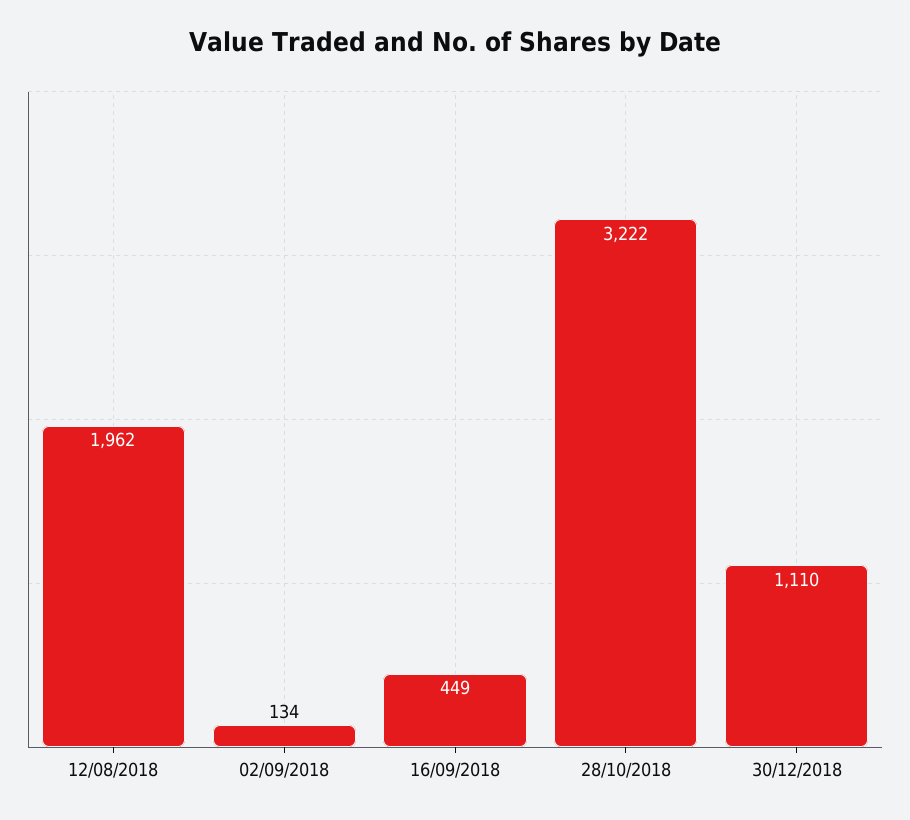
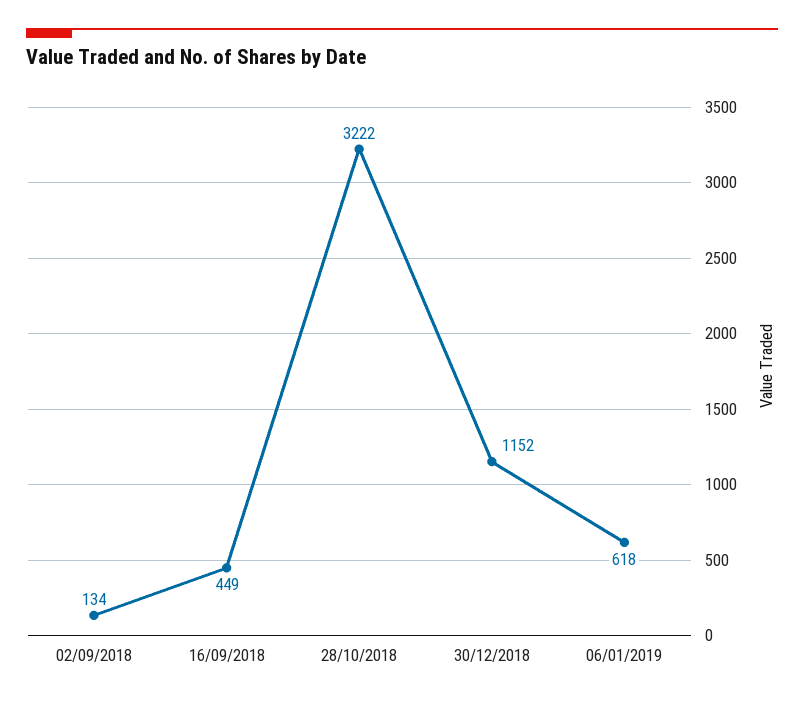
12/08/2018: 1962 -> none
30/12/2018: 1110 -> 1152
06/01/2019: none -> 618

